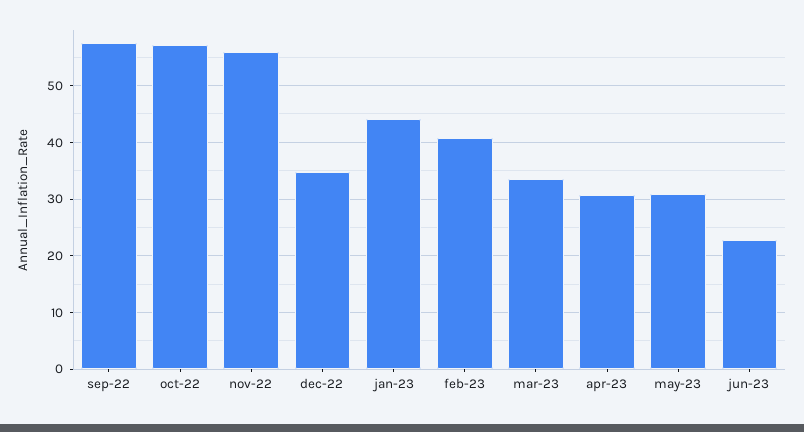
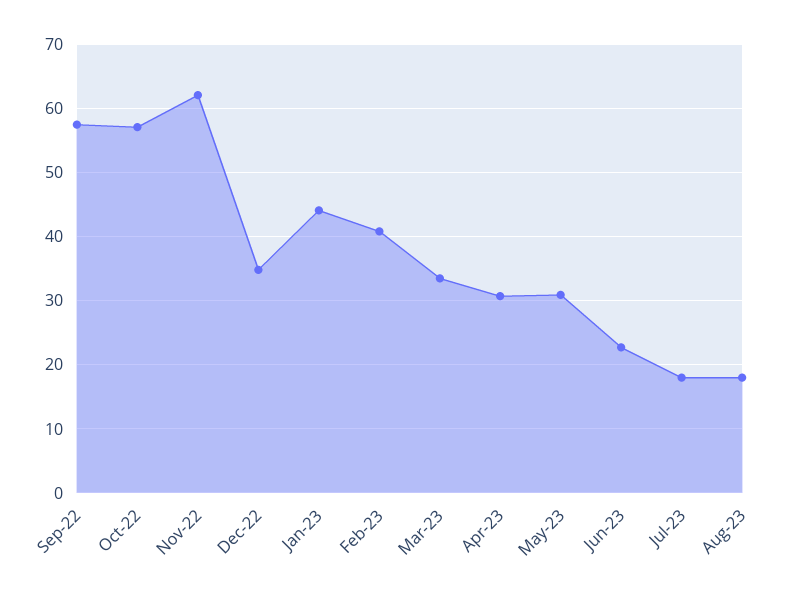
nov-22: 56 -> 62
Jul-23: none -> 18
Aug-23: none -> 18

